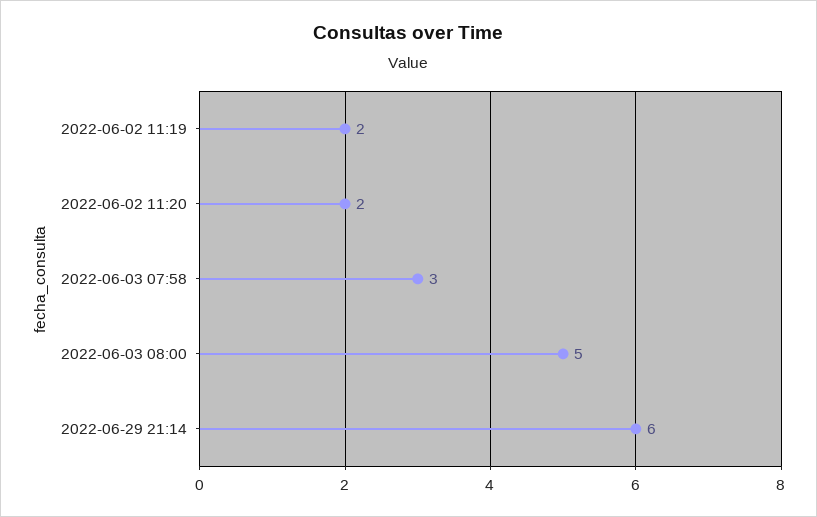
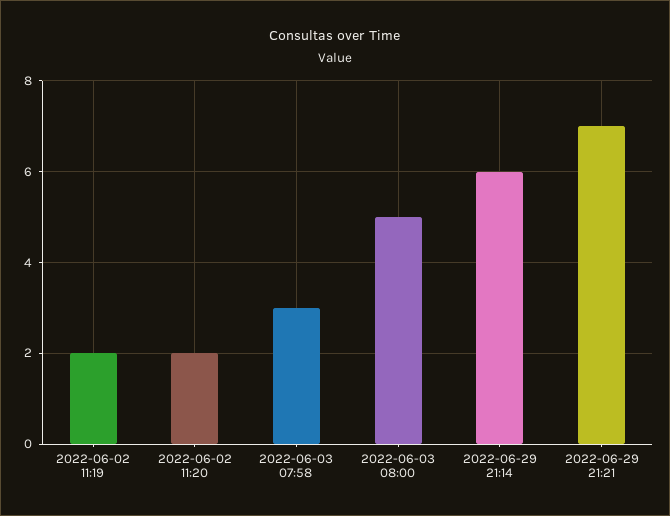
2022-06-29 21:21: none -> 7

